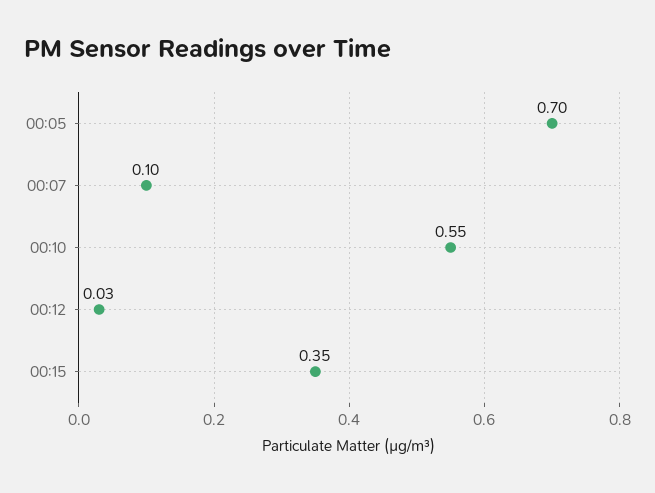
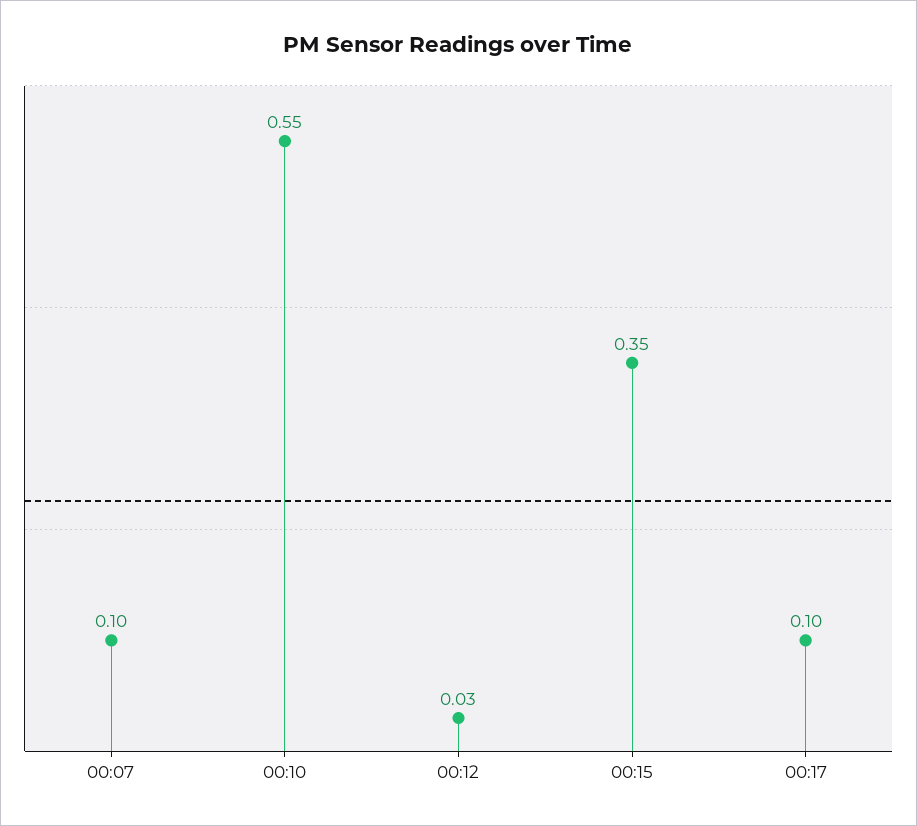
00:05: 0.7 -> none
00:17: none -> 0.1

